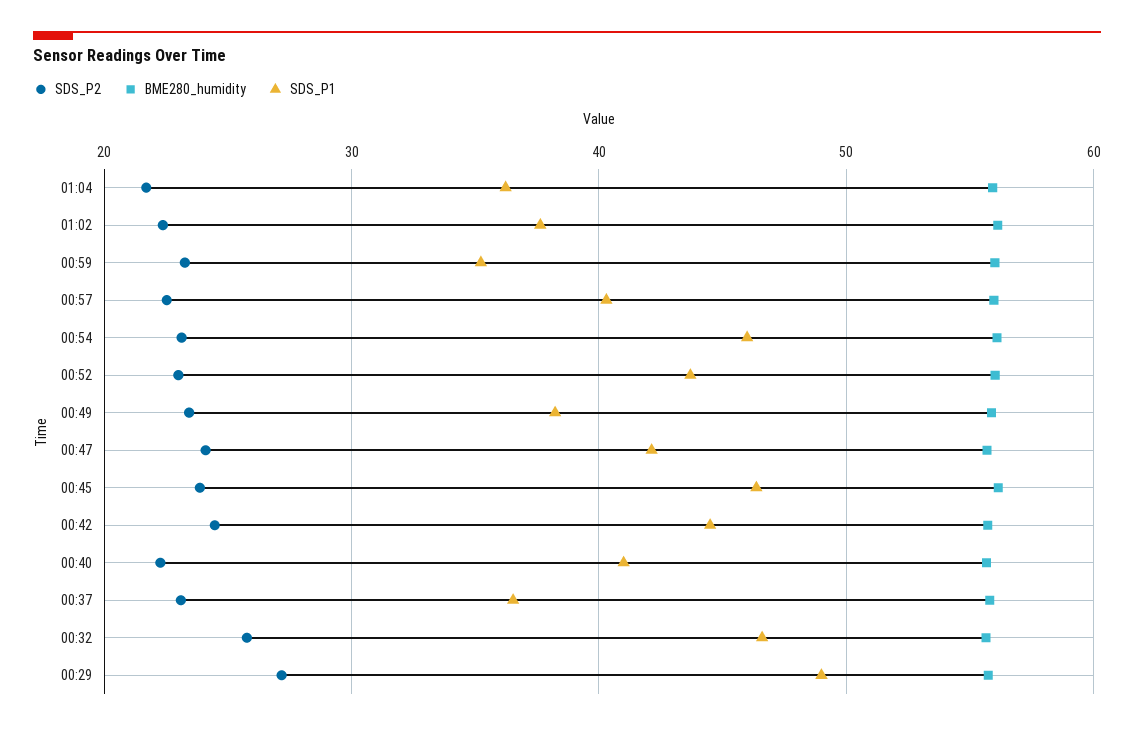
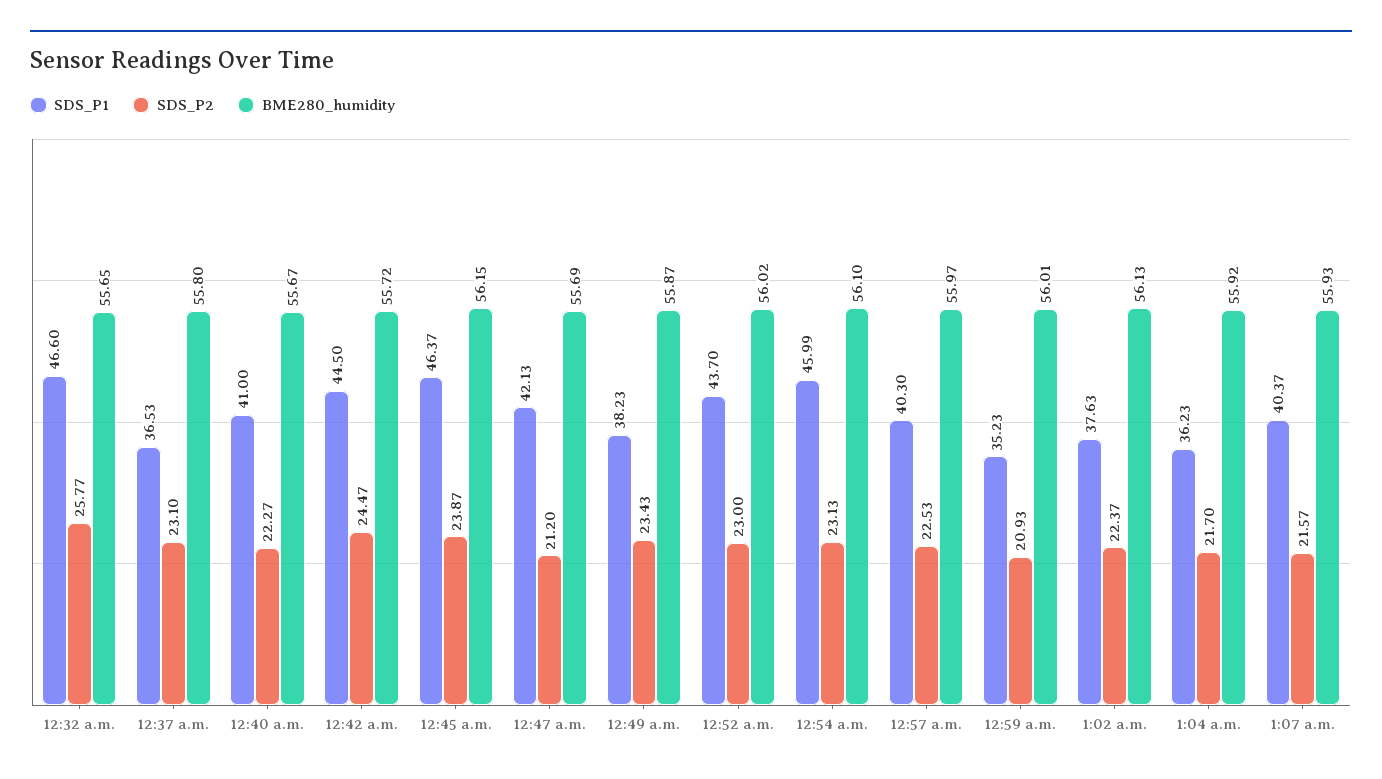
SDS_P2, 00:59: 23 -> 20.93
SDS_P2, 00:47: 24 -> 21.2
SDS_P2, 00:29: 27 -> none
BME280_humidity, 00:29: 56 -> none
SDS_P1, 00:29: 49 -> none
SDS_P1, 1:07 a.m.: none -> 40.37
SDS_P2, 1:07 a.m.: none -> 21.57
BME280_humidity, 1:07 a.m.: none -> 55.93

